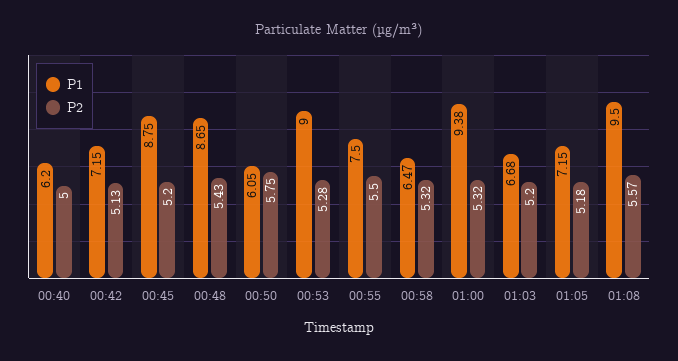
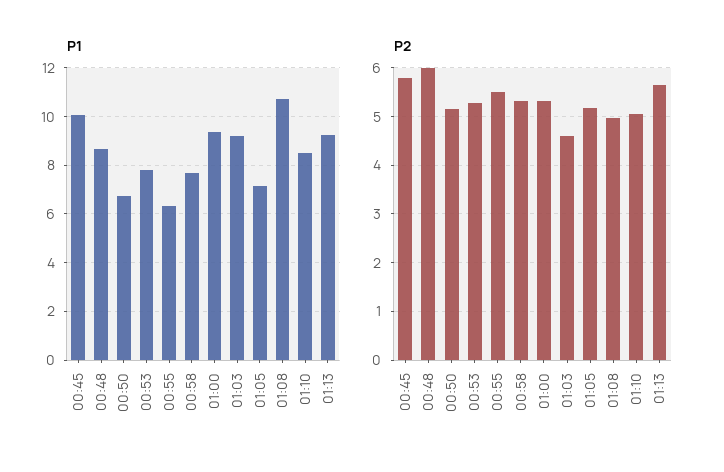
P1, 00:40: 6.2 -> none
P2, 00:40: 5 -> none
P1, 00:42: 7.15 -> none
P2, 00:42: 5.13 -> none
P1, 00:45: 8.75 -> 10
P2, 00:45: 5.2 -> 5.8
P2, 00:48: 5.43 -> 6
P1, 00:50: 6.05 -> 6.75
P2, 00:50: 5.75 -> 5.2
P1, 00:53: 9 -> 7.75
P1, 00:55: 7.5 -> 6.25
P1, 00:58: 6.47 -> 7.75
P1, 01:03: 6.68 -> 9.25
P2, 01:03: 5.2 -> 4.6
P1, 01:08: 9.5 -> 10.75
P2, 01:08: 5.57 -> 5
P1, 01:10: none -> 8.5
P1, 01:13: none -> 9.25
P2, 01:10: none -> 5
P2, 01:13: none -> 5.6

